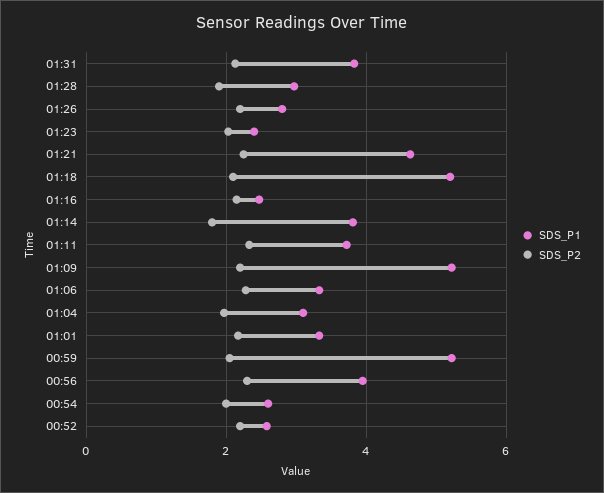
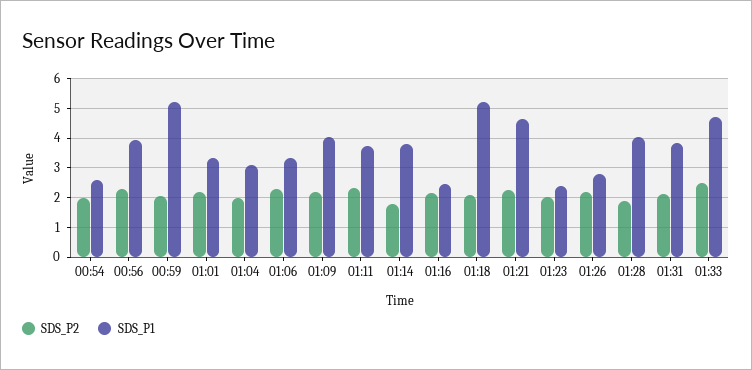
SDS_P1, 01:28: 3 -> 4
SDS_P1, 01:09: 5.2 -> 4
SDS_P1, 00:52: 2.6 -> none
SDS_P2, 00:52: 2.2 -> none
SDS_P2, 01:33: none -> 2.5
SDS_P1, 01:33: none -> 4.75

